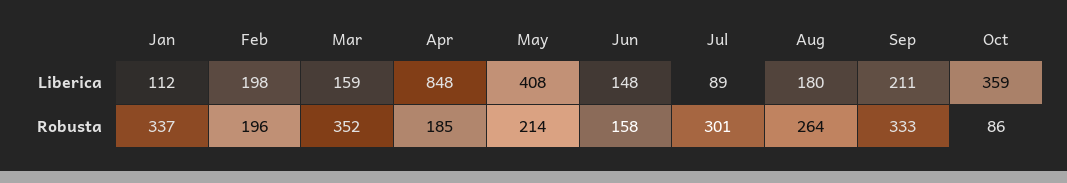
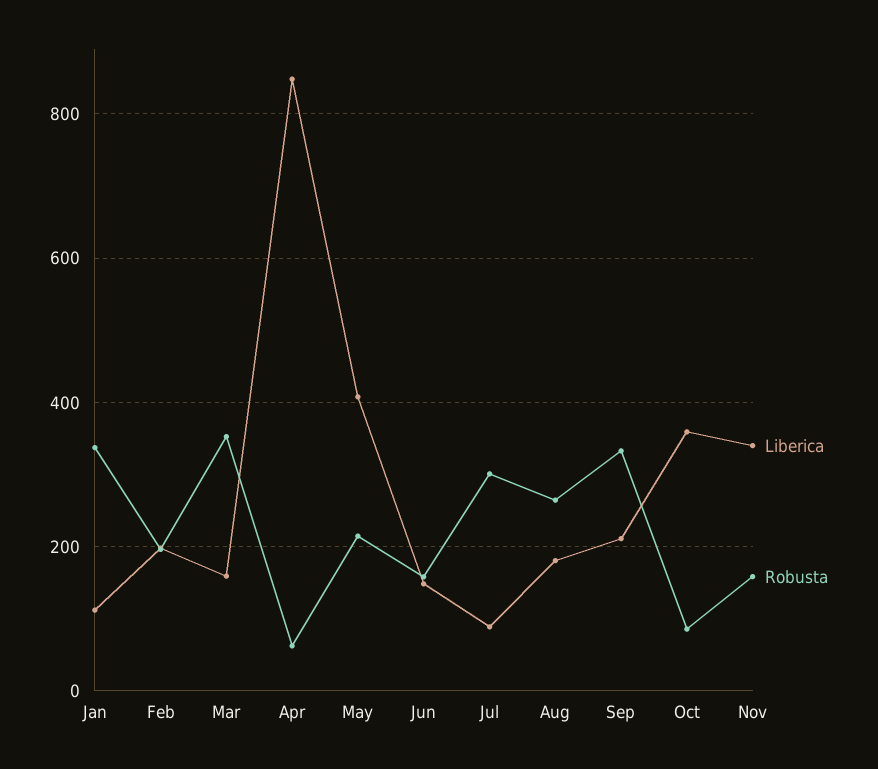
Robusta, Apr: 185 -> 60
Liberica, Nov: none -> 340
Robusta, Nov: none -> 160

